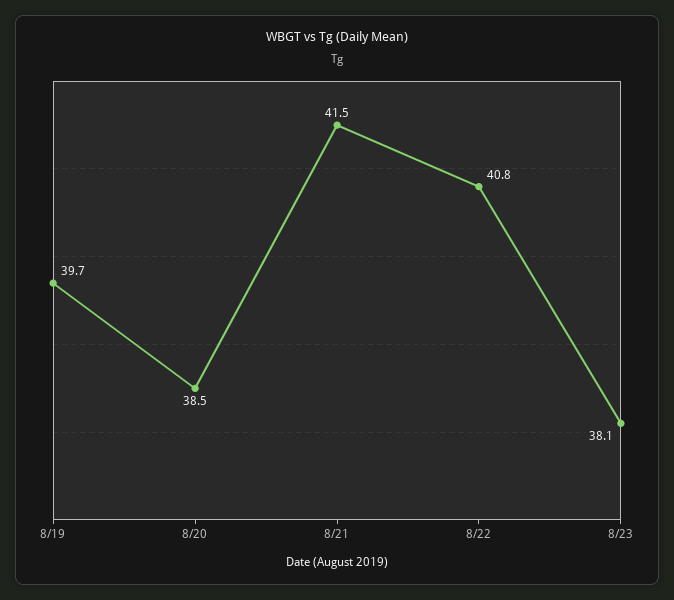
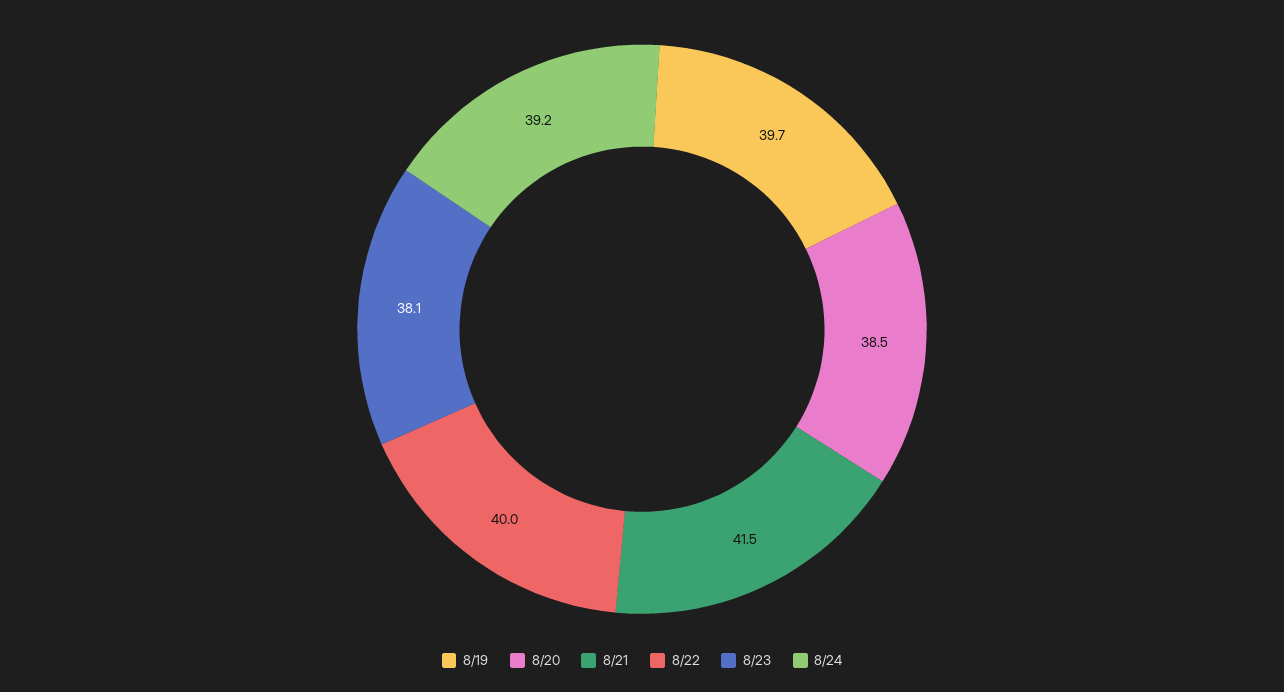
8/22: 40.8 -> 40
8/24: none -> 39.2

